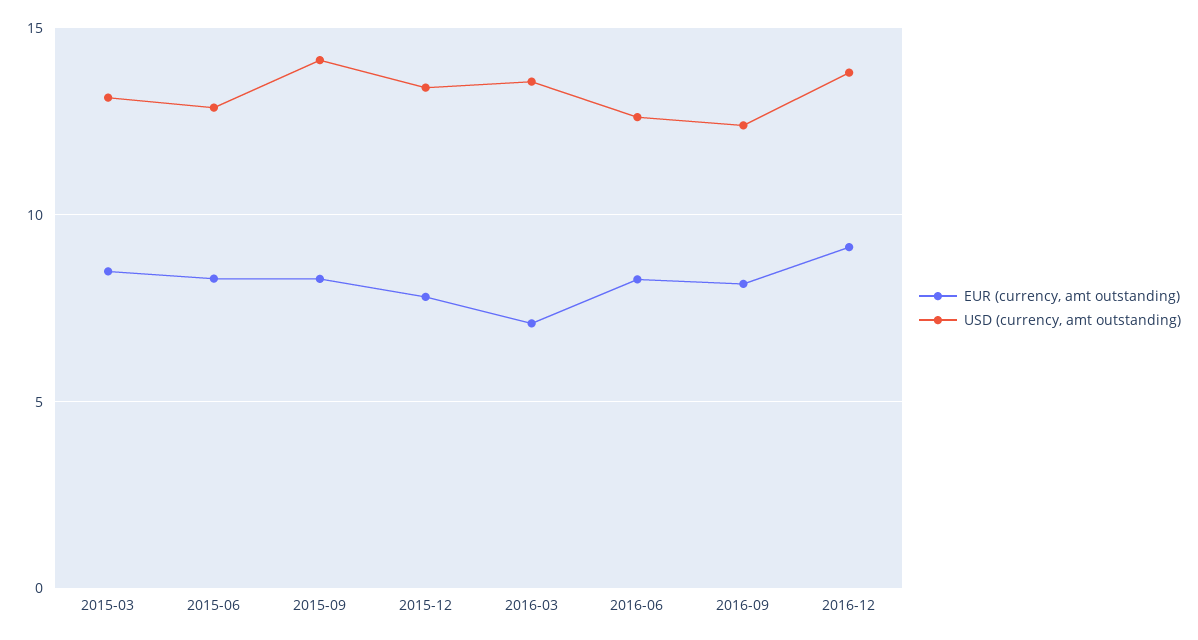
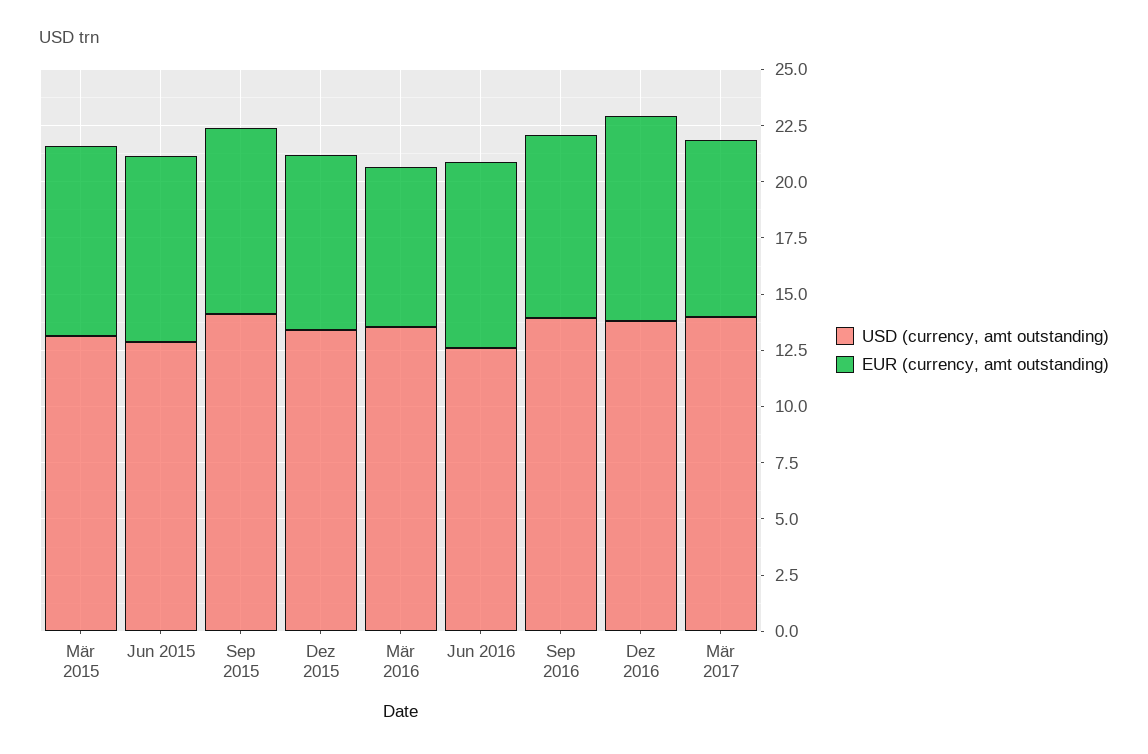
USD (currency, amt outstanding), 2016-09: 12.5 -> 14
USD (currency, amt outstanding), Mär 2017: none -> 14
EUR (currency, amt outstanding), Mär 2017: none -> 8

